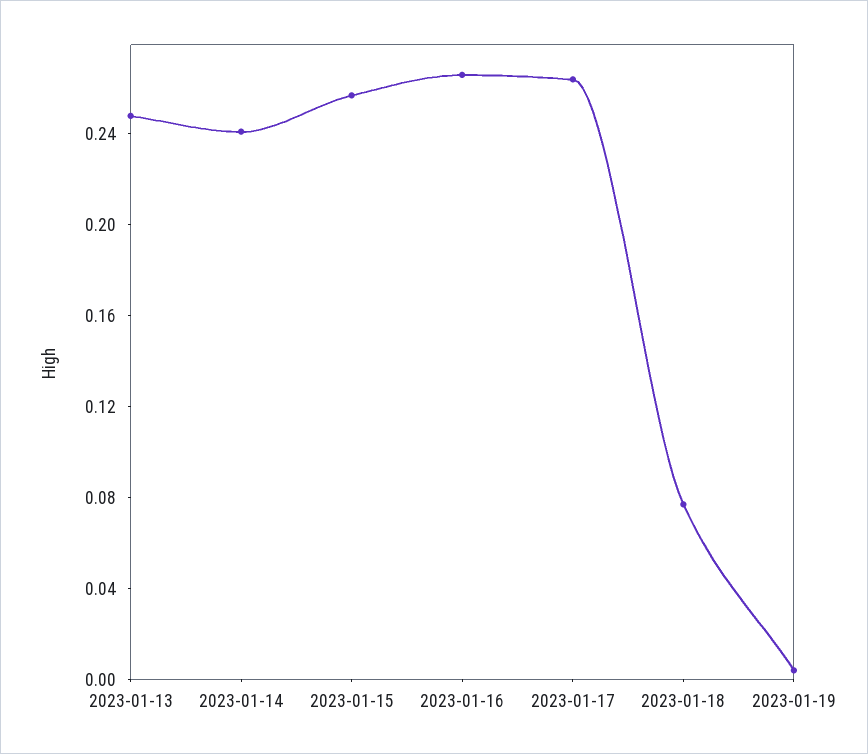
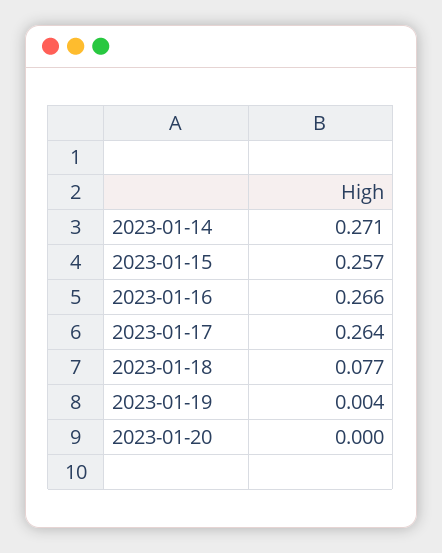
2023-01-13: 0.25 -> none
2023-01-14: 0.24 -> 0.271
2023-01-20: none -> 0

